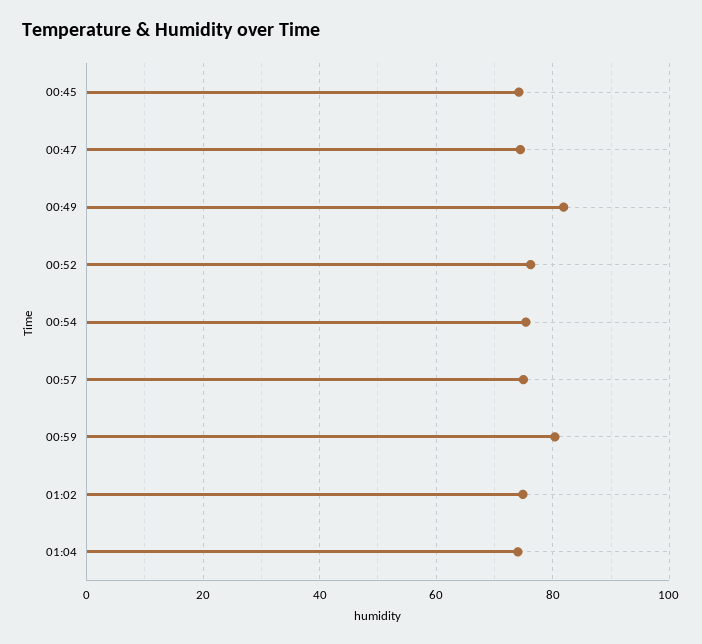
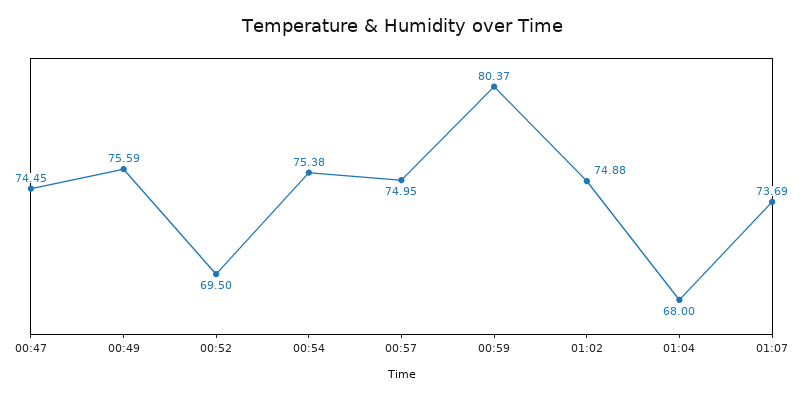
00:45: 74 -> none
00:49: 82 -> 75.59
00:52: 76 -> 69.5
01:04: 74 -> 68
01:07: none -> 73.69

